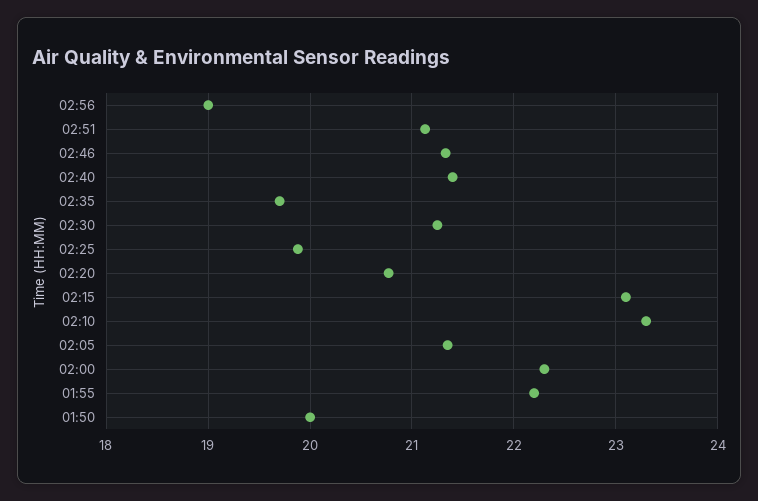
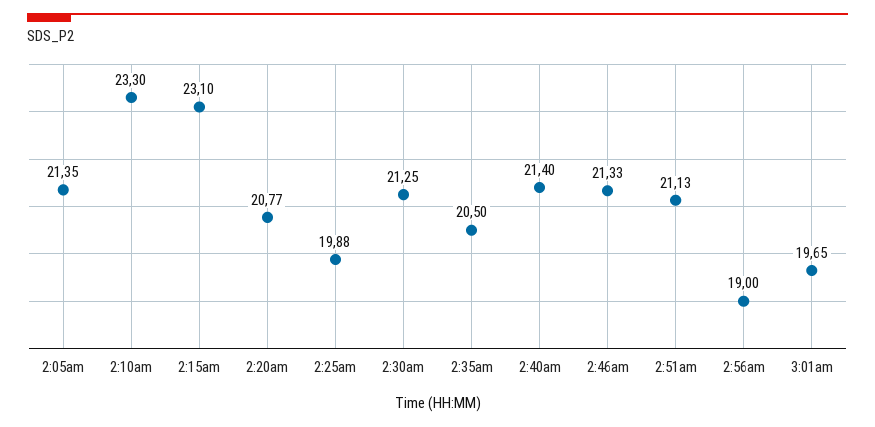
02:35: 19.7 -> 20.5
02:00: 22.3 -> none
01:55: 22.2 -> none
01:50: 20 -> none
3:01am: none -> 19.65

